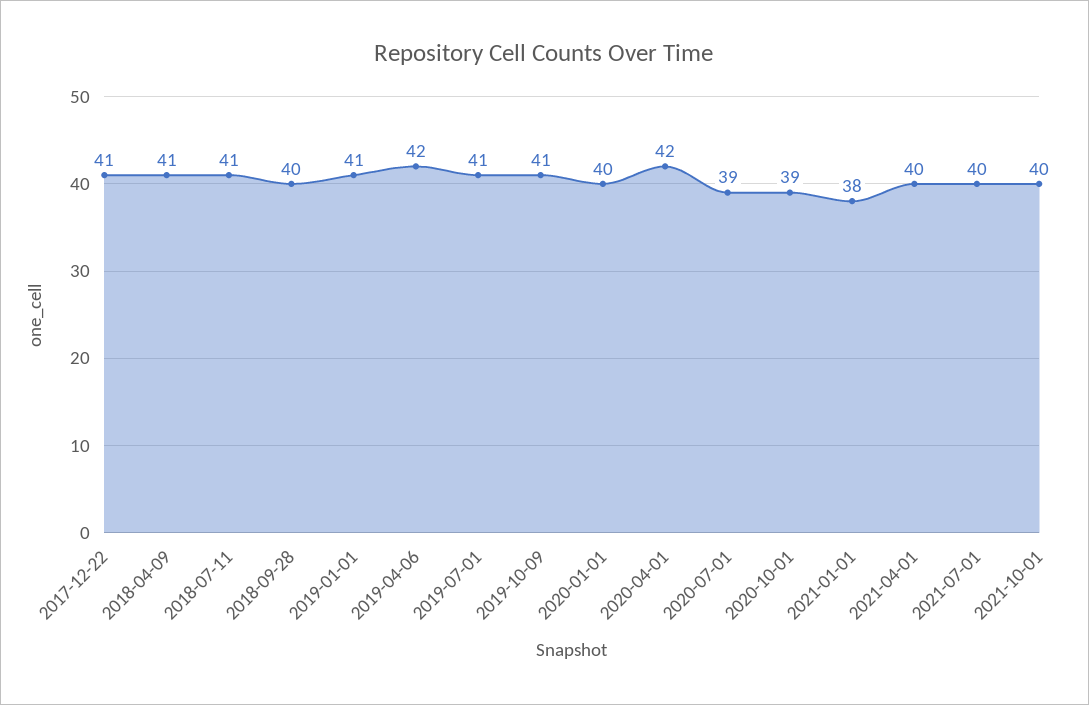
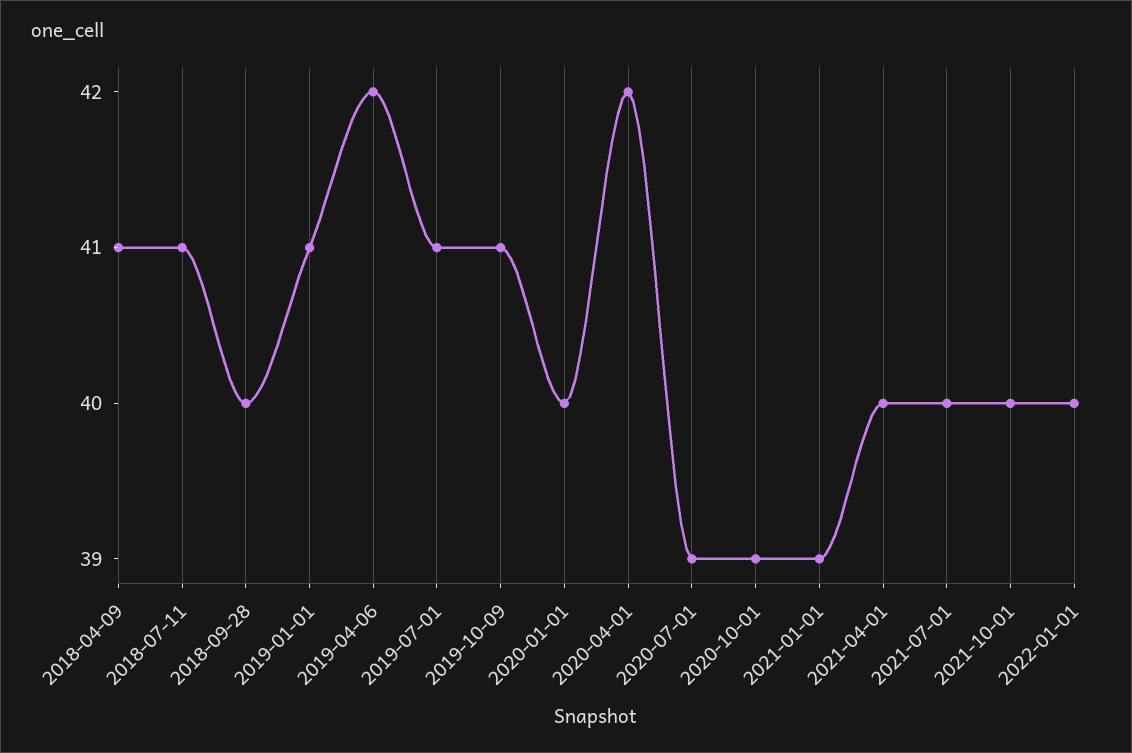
2017-12-22: 41 -> none
2021-01-01: 38 -> 39
2022-01-01: none -> 40

